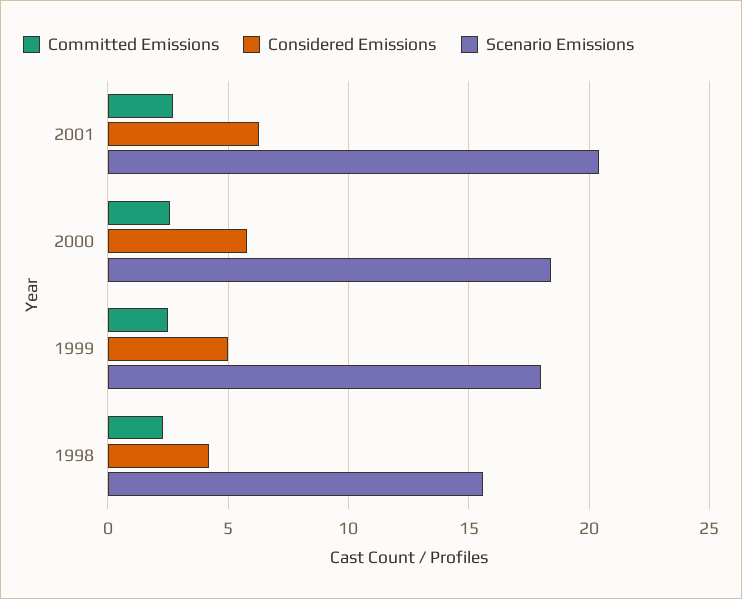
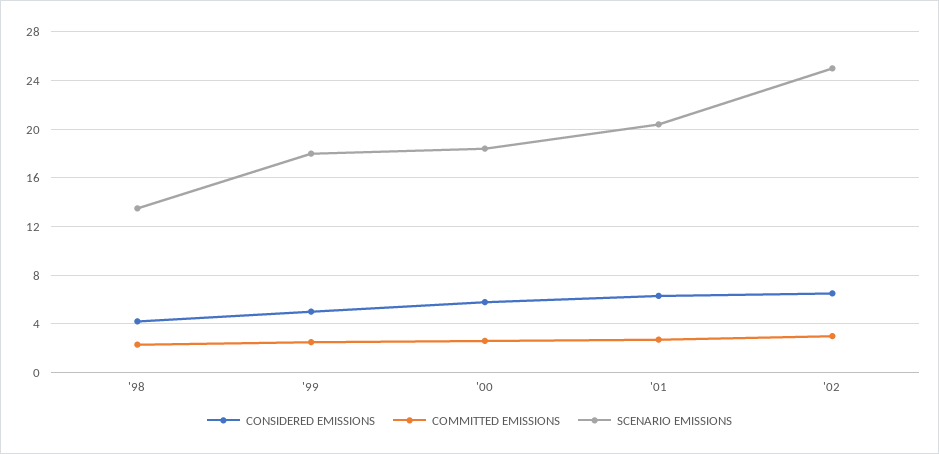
Scenario Emissions, 1998: 15.5 -> 13.5
Considered Emissions, '02: none -> 6.5
Committed Emissions, '02: none -> 3
Scenario Emissions, '02: none -> 25

